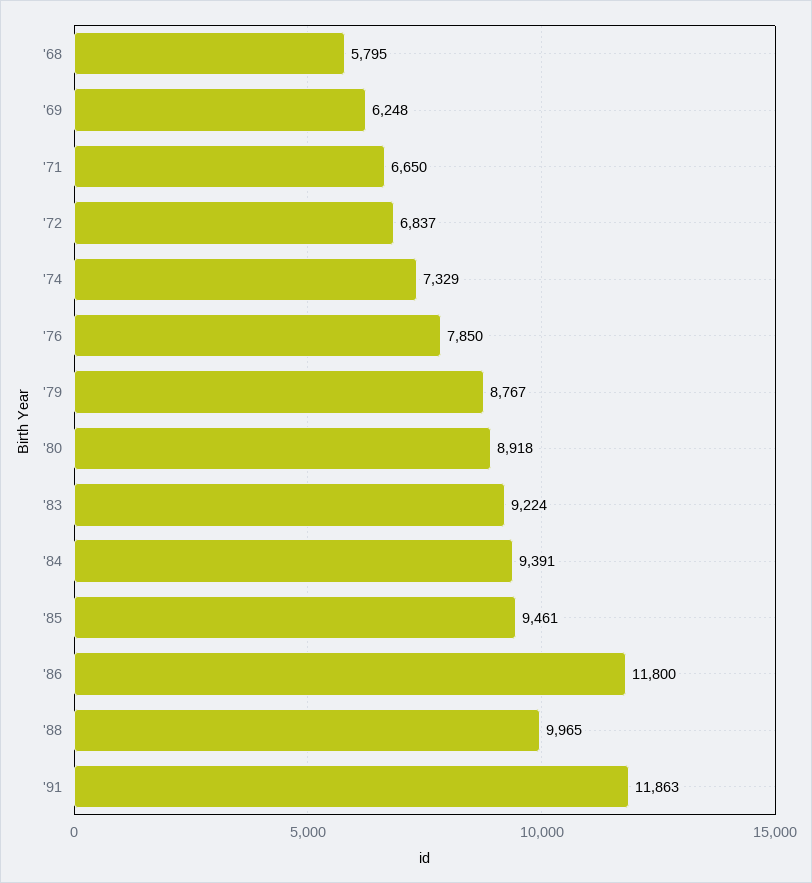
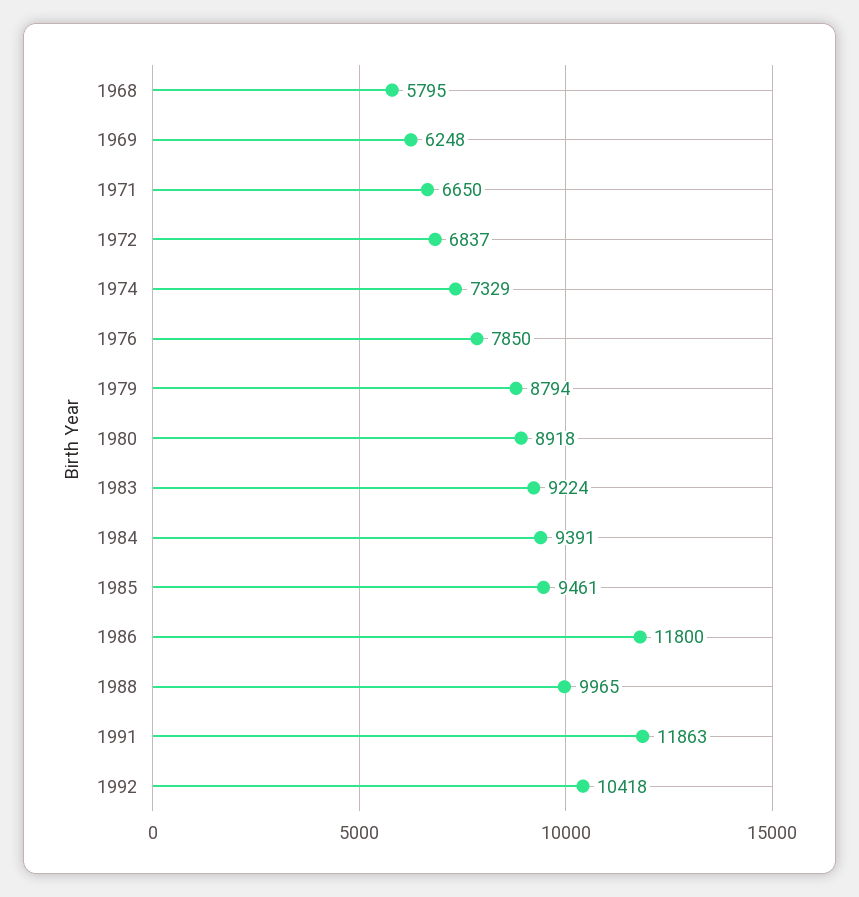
'79: 8767 -> 8794
1992: none -> 10418

